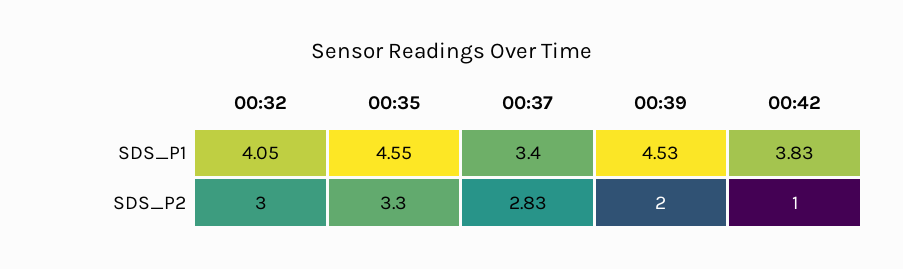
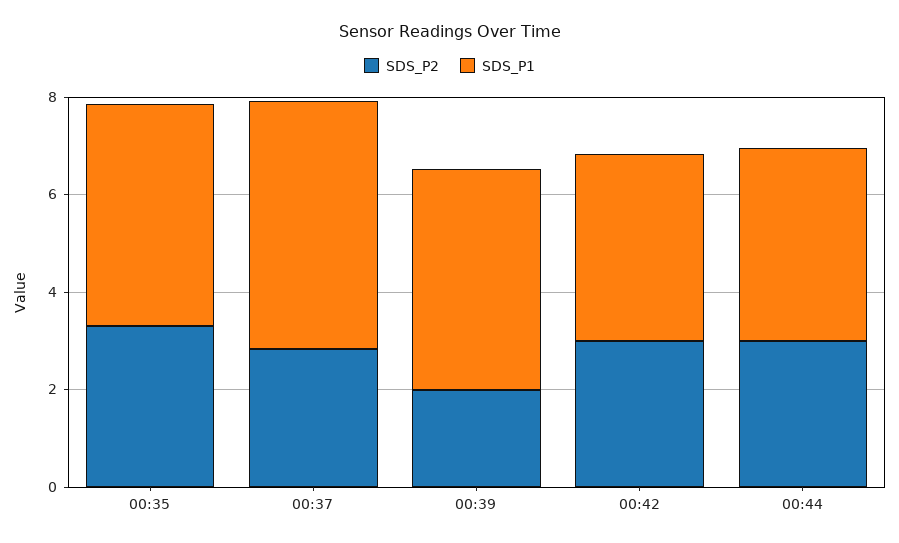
SDS_P1, 00:32: 4.05 -> none
SDS_P1, 00:37: 3.4 -> 5
SDS_P2, 00:32: 3 -> none
SDS_P2, 00:42: 1 -> 3
SDS_P2, 00:44: none -> 3
SDS_P1, 00:44: none -> 4

